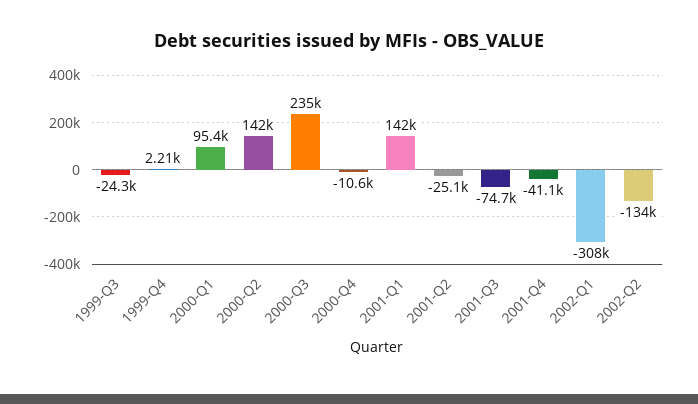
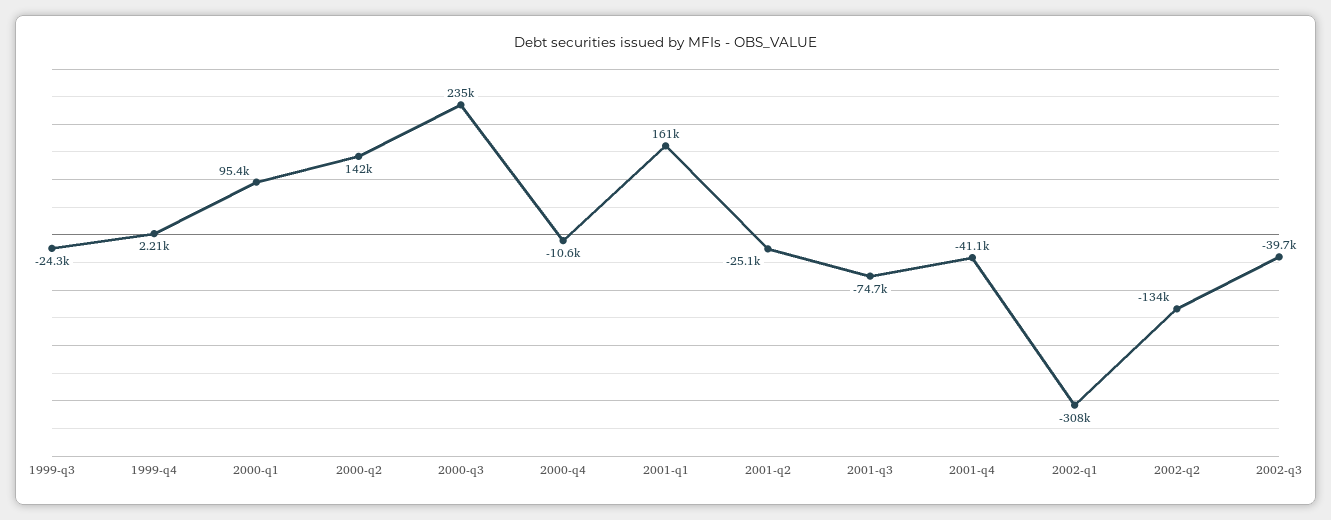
2001-Q1: 142000 -> 161000
2002-q3: none -> -39700

